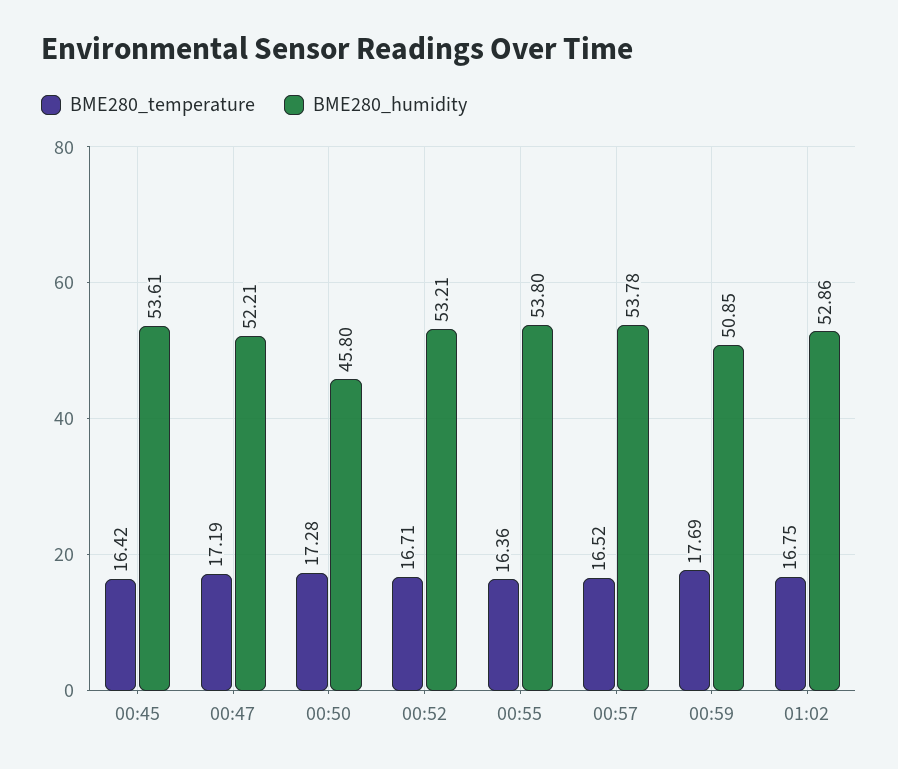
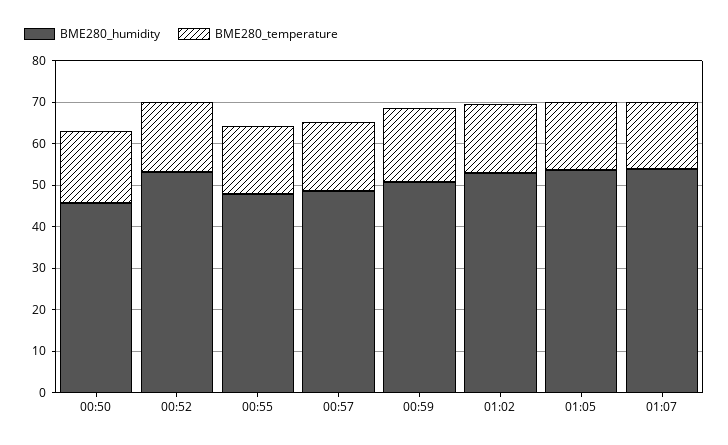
BME280_temperature, 00:45: 16.42 -> none
BME280_humidity, 00:45: 53.61 -> none
BME280_temperature, 00:47: 17.19 -> none
BME280_humidity, 00:47: 52.21 -> none
BME280_humidity, 00:55: 53.8 -> 48
BME280_humidity, 00:57: 53.78 -> 48
BME280_humidity, 01:05: none -> 54
BME280_temperature, 01:05: none -> 16
BME280_humidity, 01:07: none -> 54
BME280_temperature, 01:07: none -> 16

